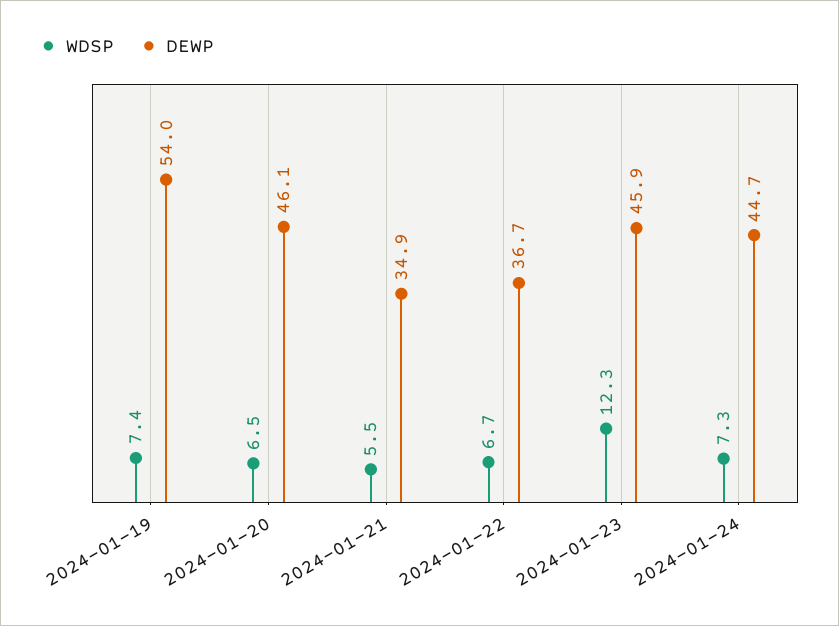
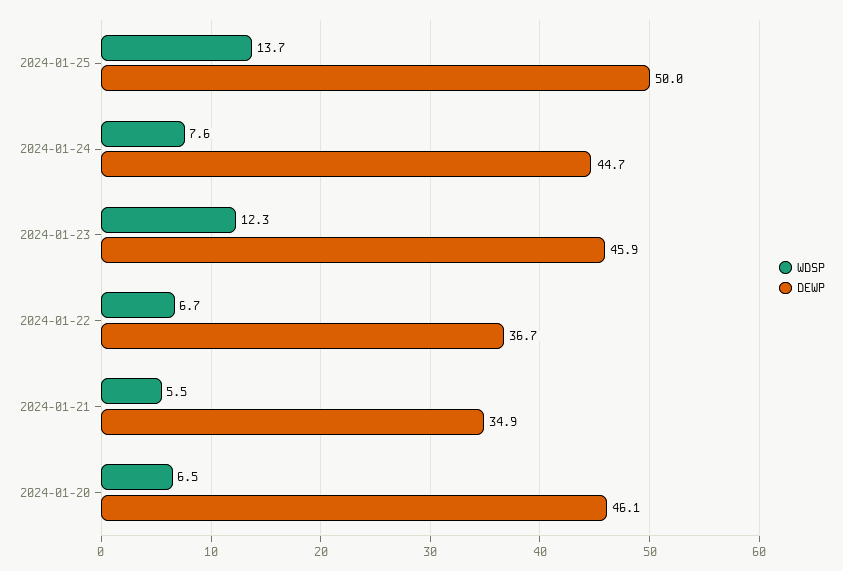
WDSP, 2024-01-19: 7.4 -> none
DEWP, 2024-01-19: 54 -> none
WDSP, 2024-01-24: 7.3 -> 7.6
WDSP, 2024-01-25: none -> 13.7
DEWP, 2024-01-25: none -> 50

